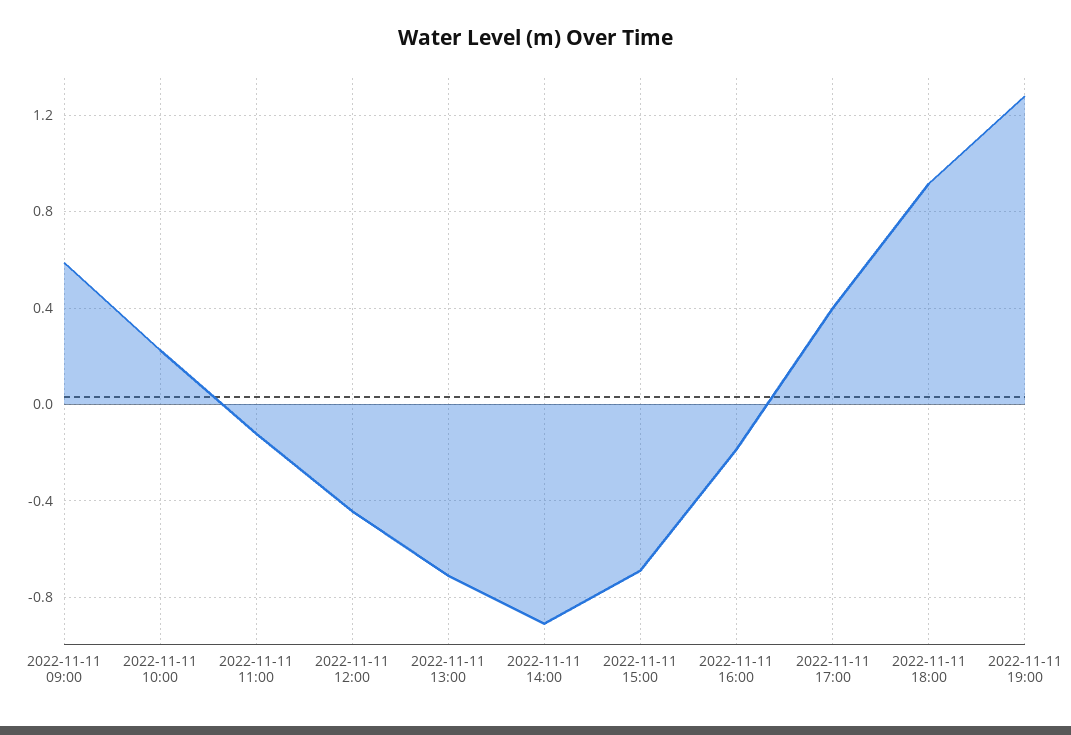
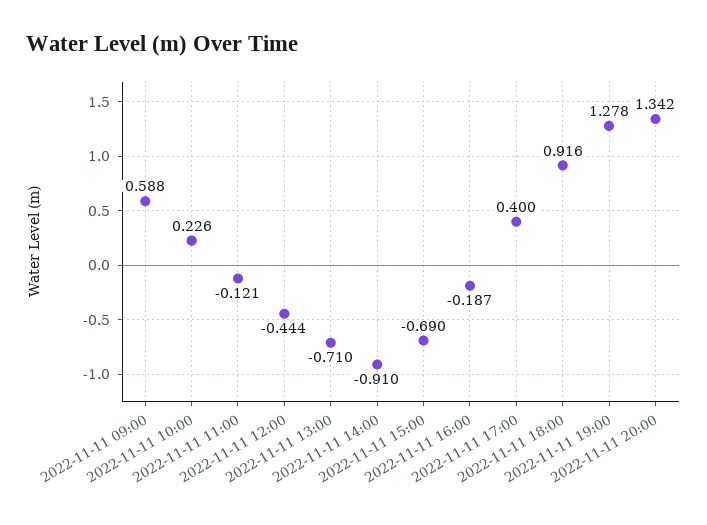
2022-11-11 20:00: none -> 1.342

